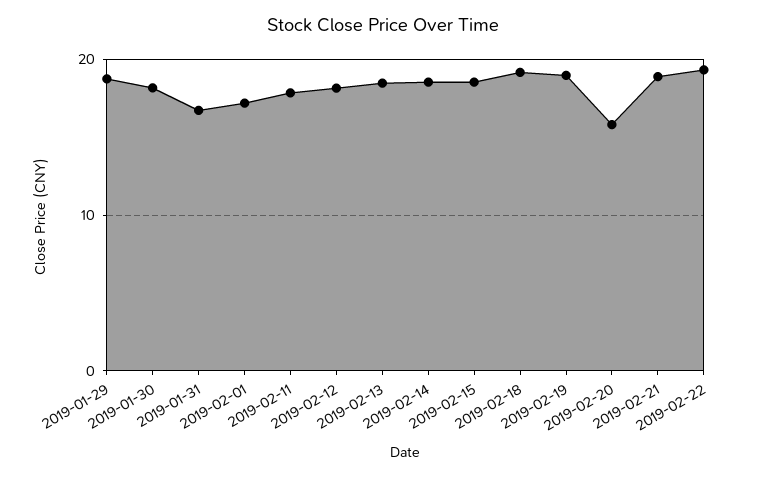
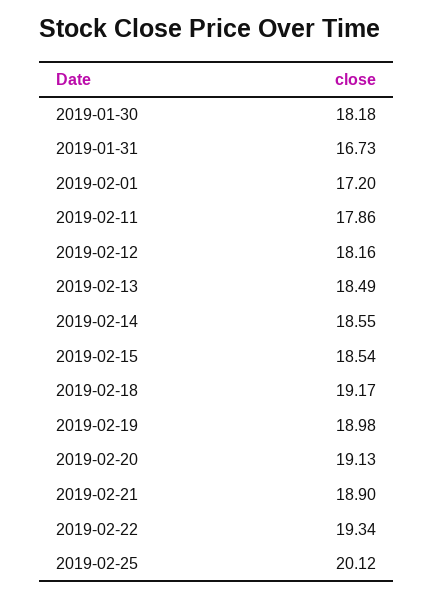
2019-01-29: 19 -> none
2019-02-20: 16 -> 19.13
2019-02-25: none -> 20.12

